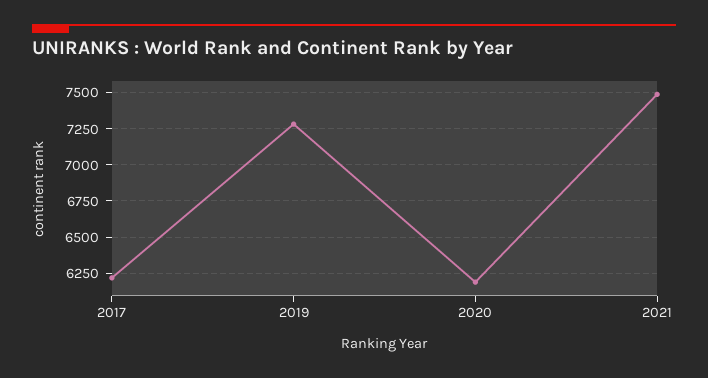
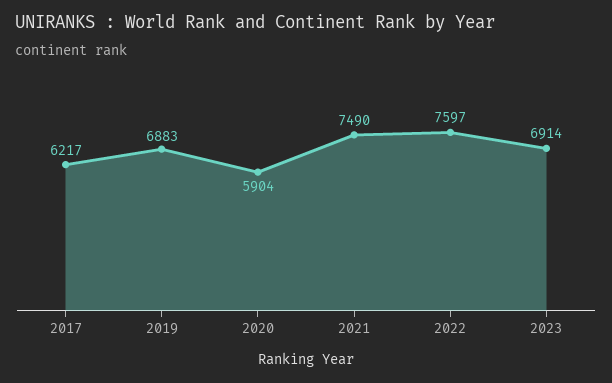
2019: 7300 -> 6883
2020: 6200 -> 5904
2022: none -> 7597
2023: none -> 6914

